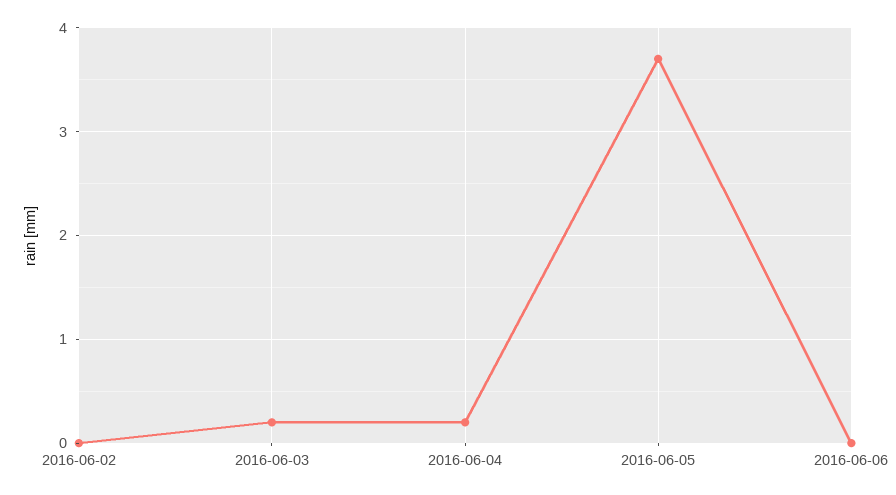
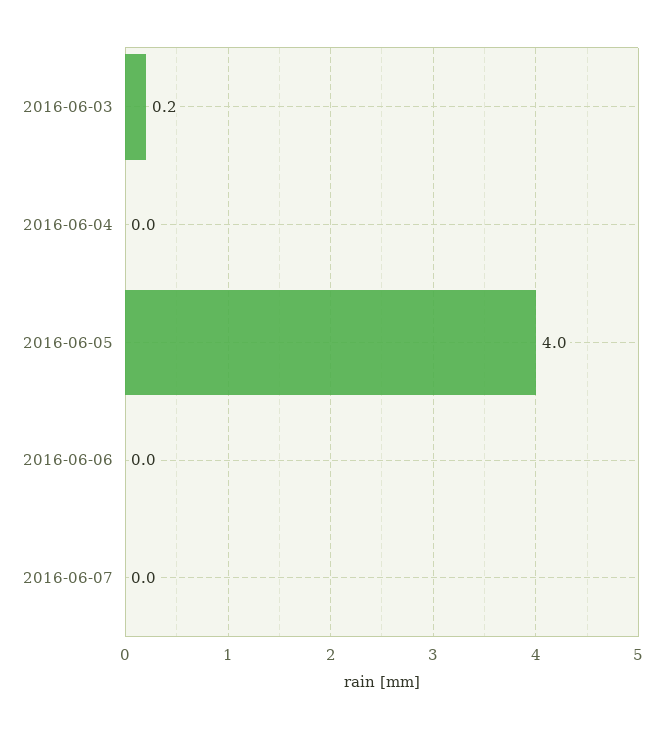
2016-06-02: 0 -> none
2016-06-04: 0.2 -> 0
2016-06-05: 3.7 -> 4
2016-06-07: none -> 0

